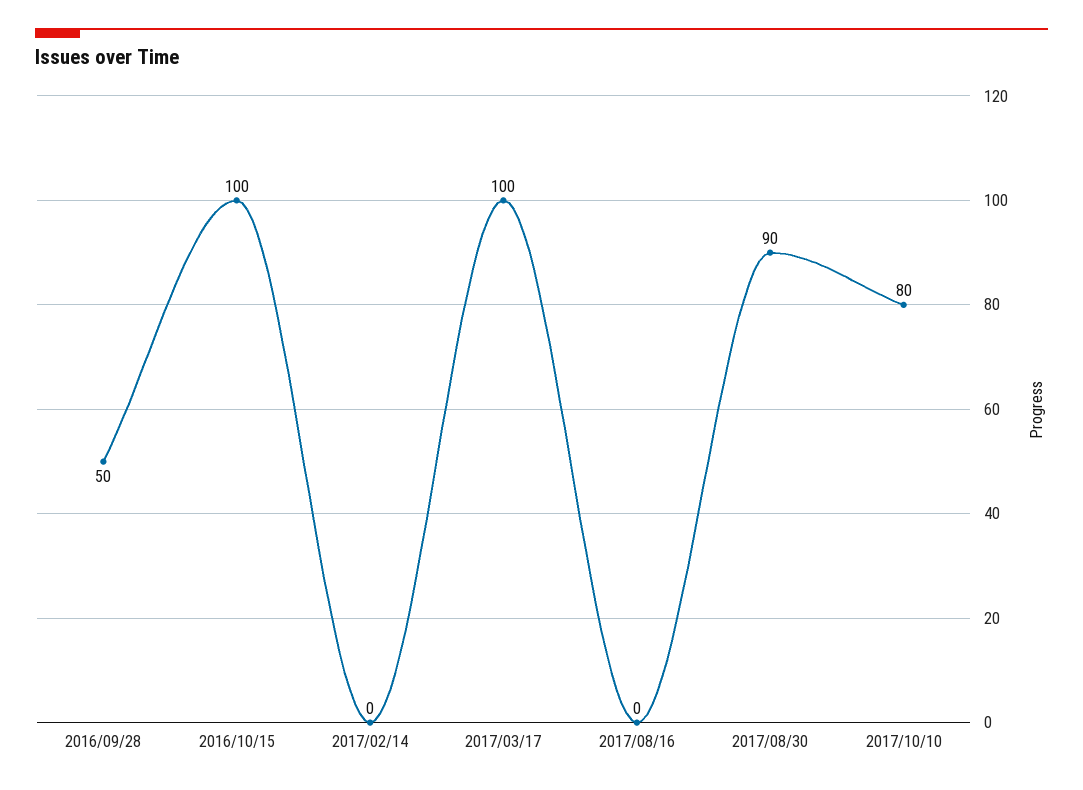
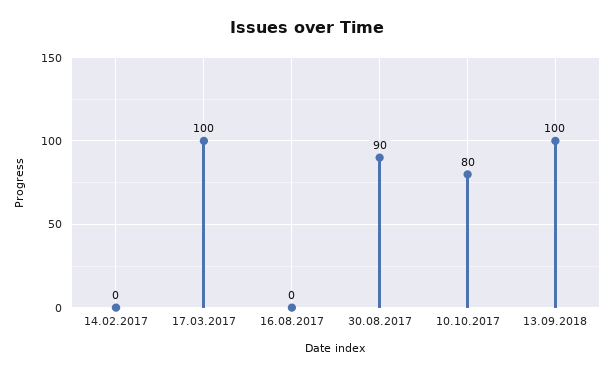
2016/09/28: 50 -> none
2016/10/15: 100 -> none
13.09.2018: none -> 100

